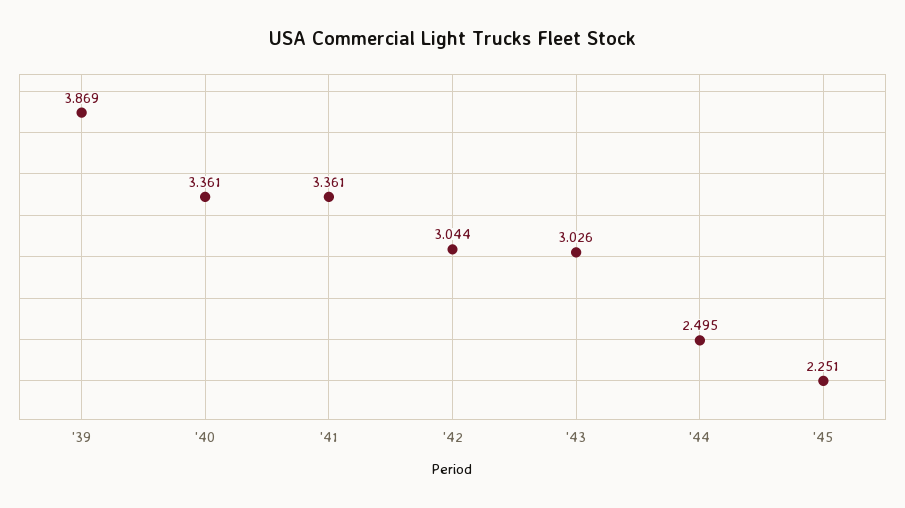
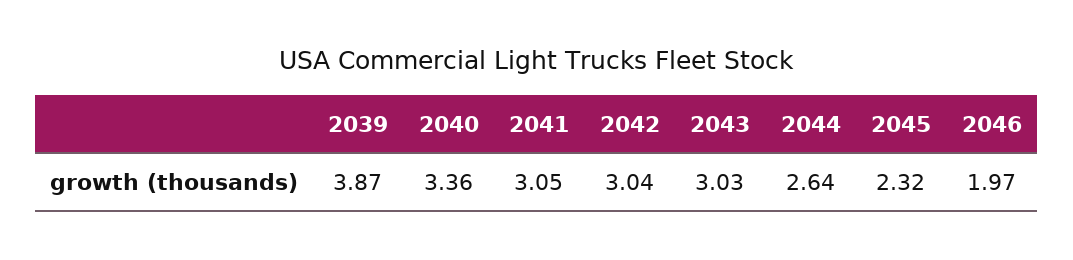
'41: 3.361 -> 3.05
'44: 2.495 -> 2.64
'45: 2.251 -> 2.32
2046: none -> 1.97

